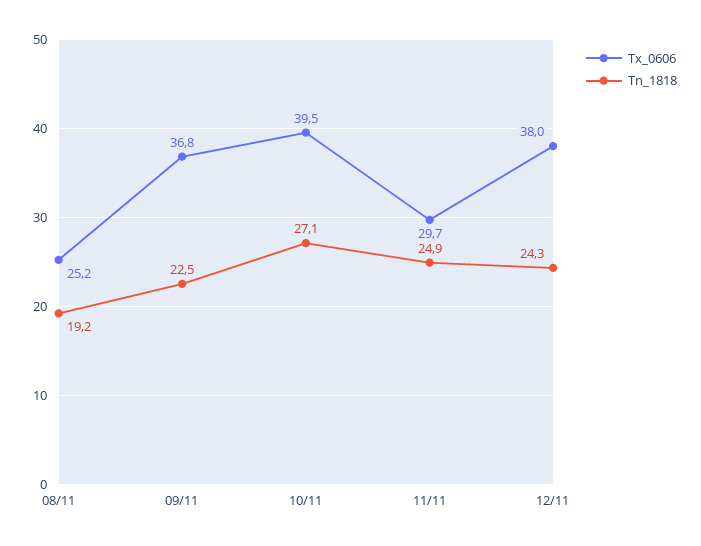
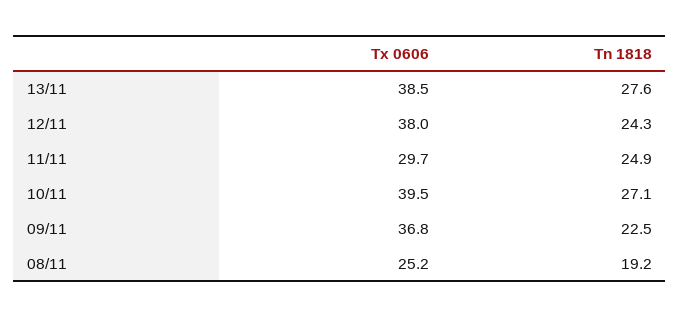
Tx_0606, 13/11: none -> 38.5
Tn_1818, 13/11: none -> 27.6

